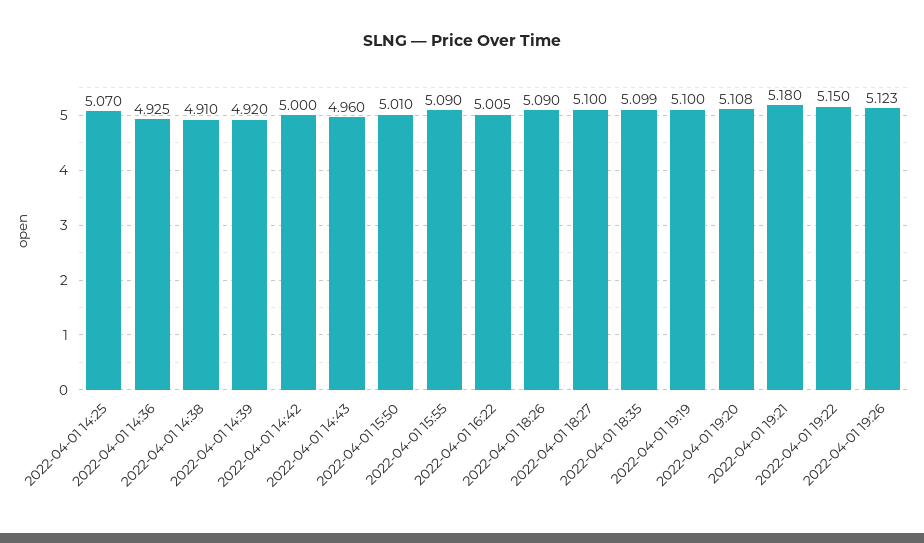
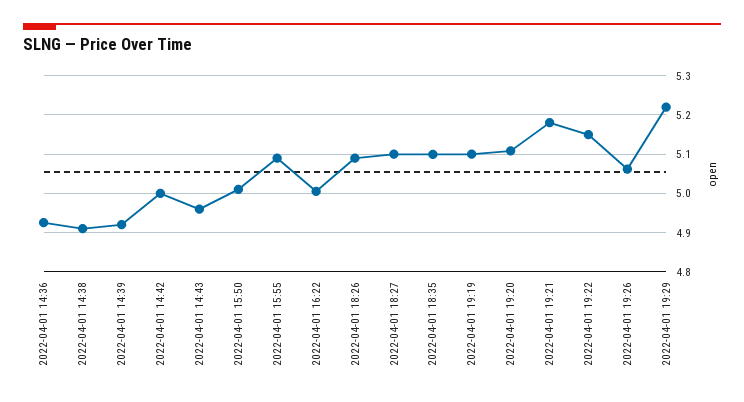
2022-04-01 14:25: 5.07 -> none
2022-04-01 19:26: 5.123 -> 5.06
2022-04-01 19:29: none -> 5.22

